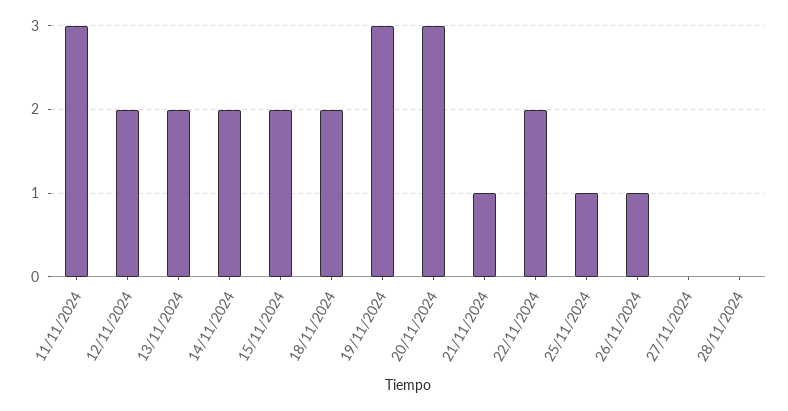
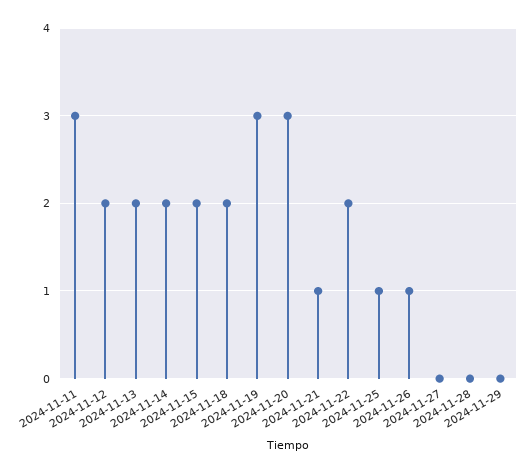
2024-11-29: none -> 0

